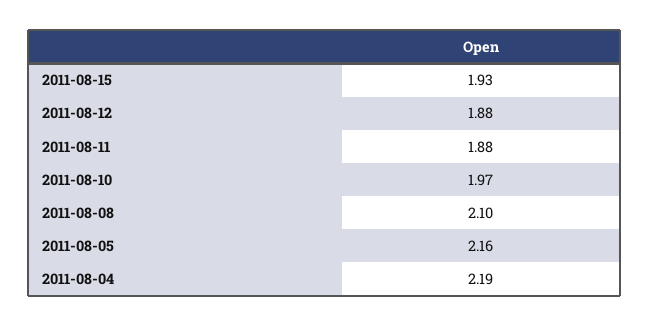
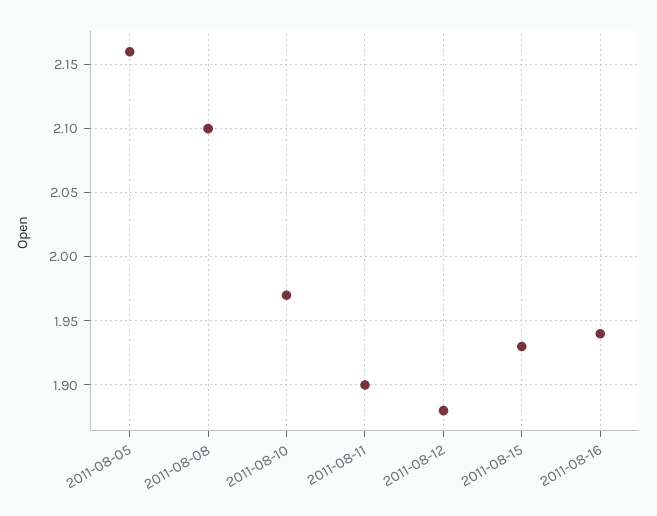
2011-08-11: 1.88 -> 1.9
2011-08-04: 2.19 -> none
2011-08-16: none -> 1.94

